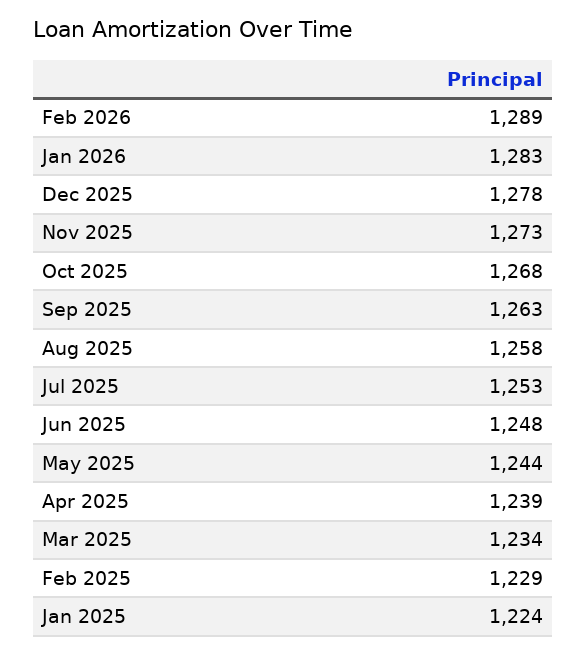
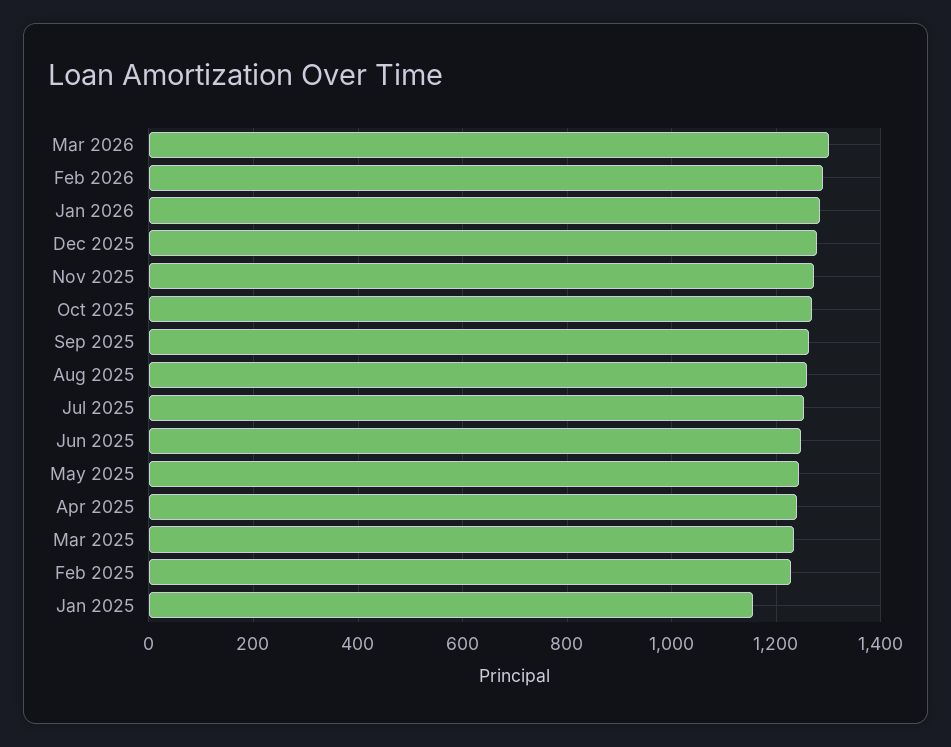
Jan 2025: 1224 -> 1160
Mar 2026: none -> 1300

